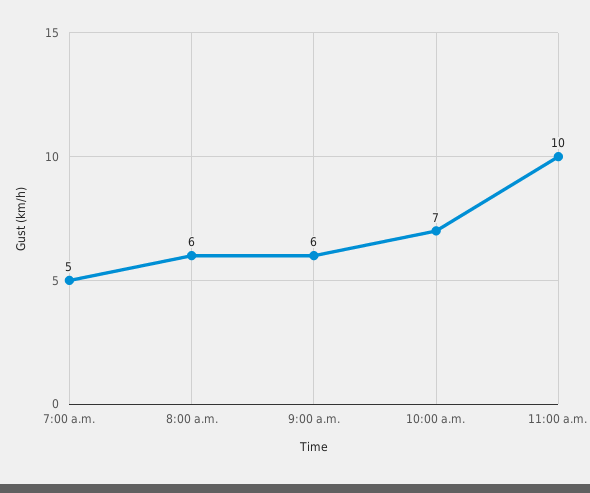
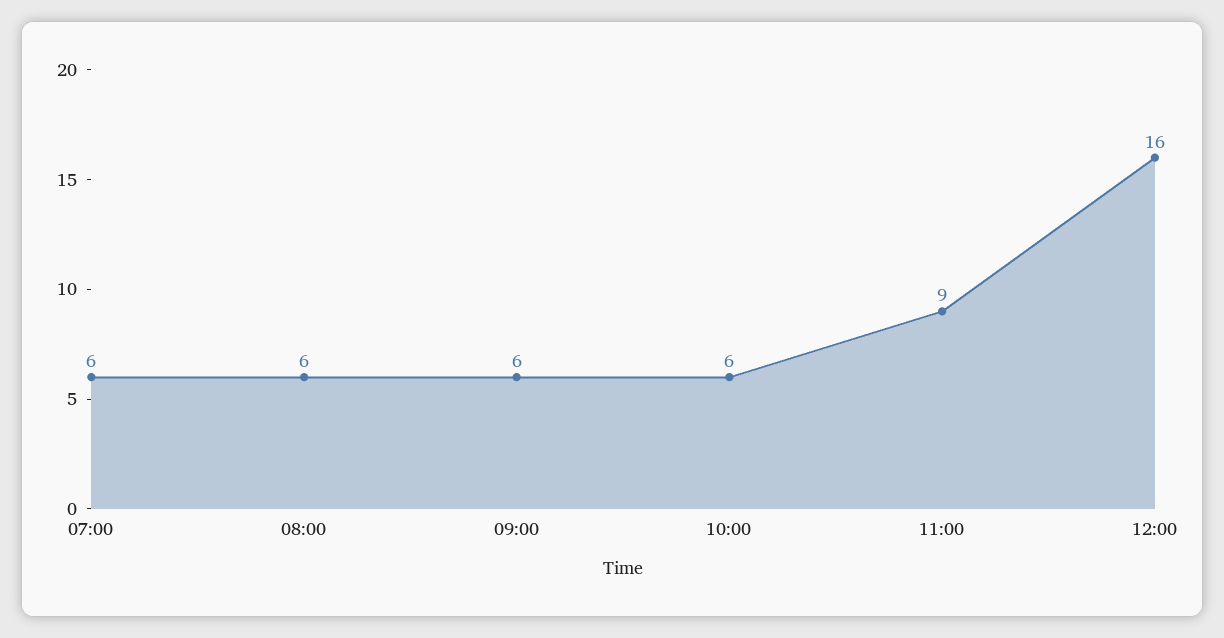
7:00 a.m.: 5 -> 6
10:00 a.m.: 7 -> 6
11:00 a.m.: 10 -> 9
12:00: none -> 16

